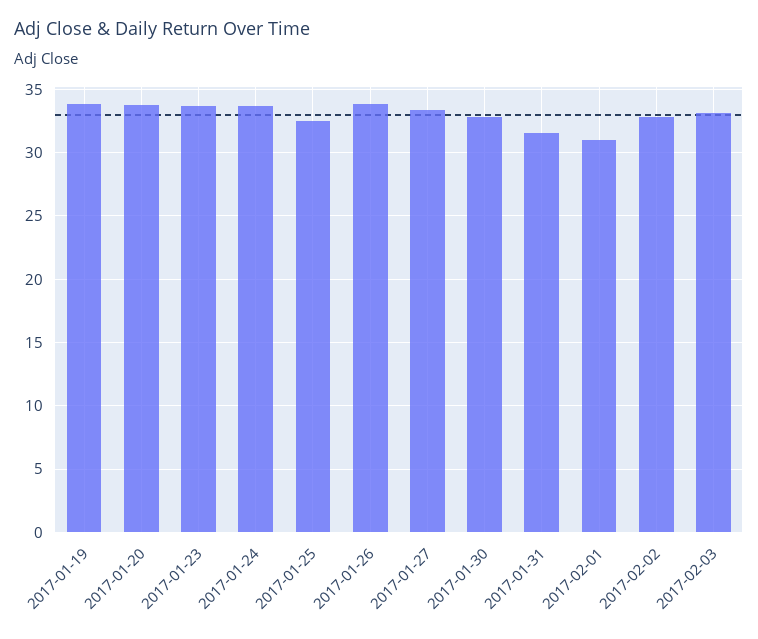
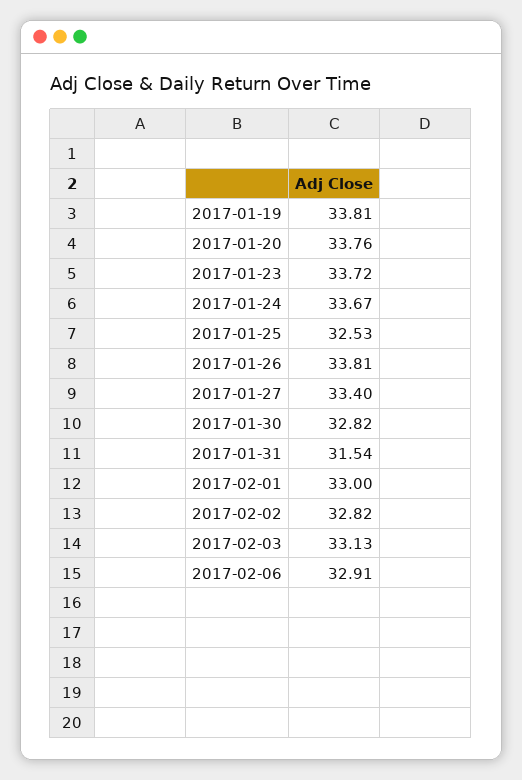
2017-02-01: 31 -> 33
2017-02-06: none -> 32.91

